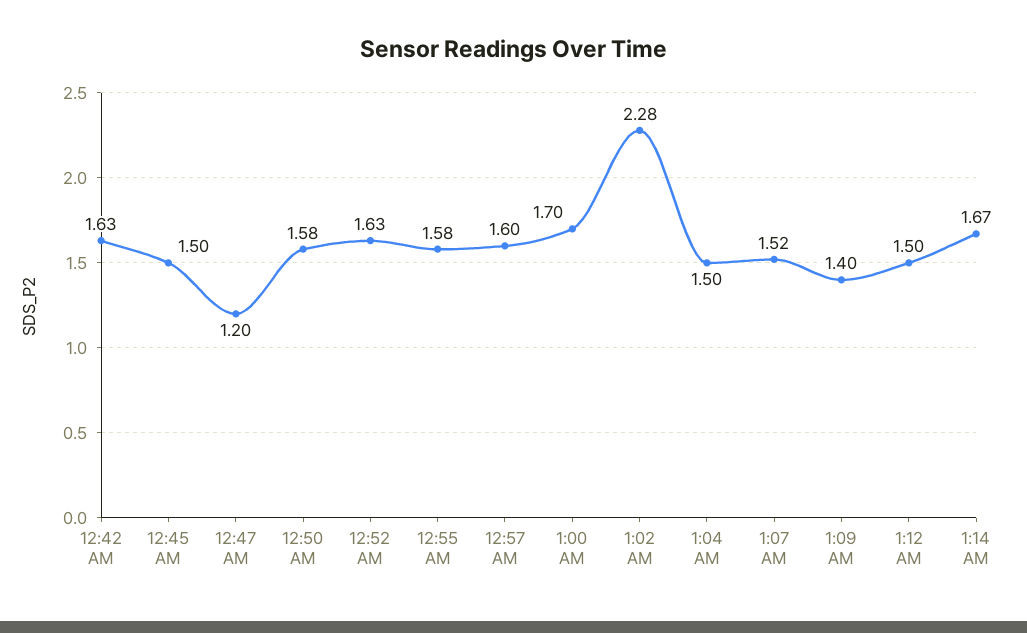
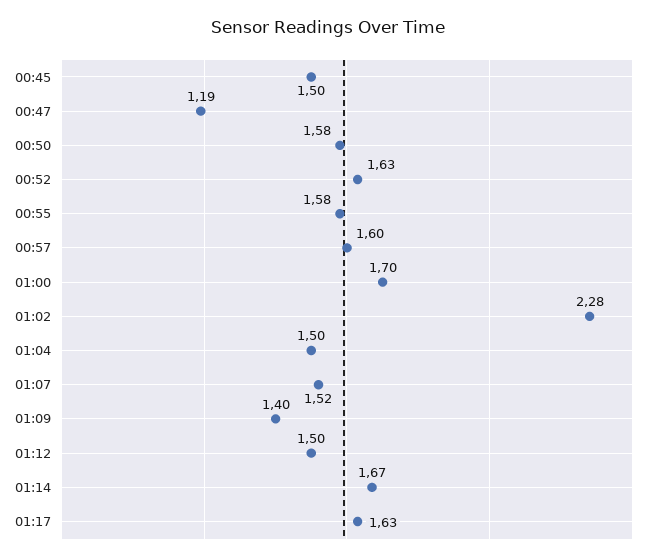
12:42 AM: 1.63 -> none
12:47 AM: 1.2 -> 1.19
01:17: none -> 1.63

